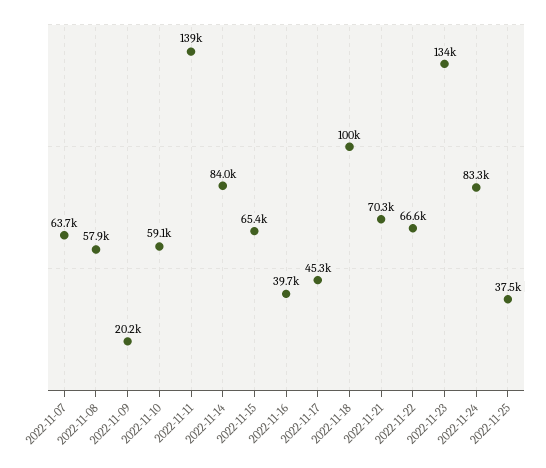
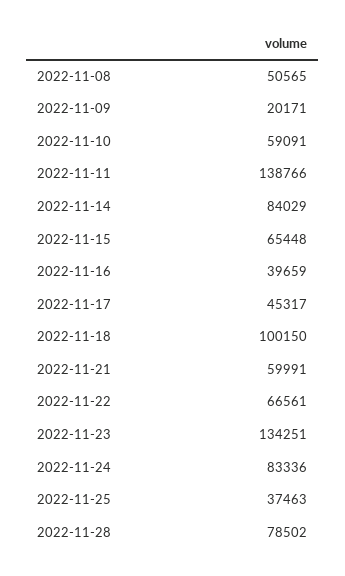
2022-11-07: 63700 -> none
2022-11-08: 57900 -> 50565
2022-11-21: 70300 -> 59991
2022-11-28: none -> 78502

